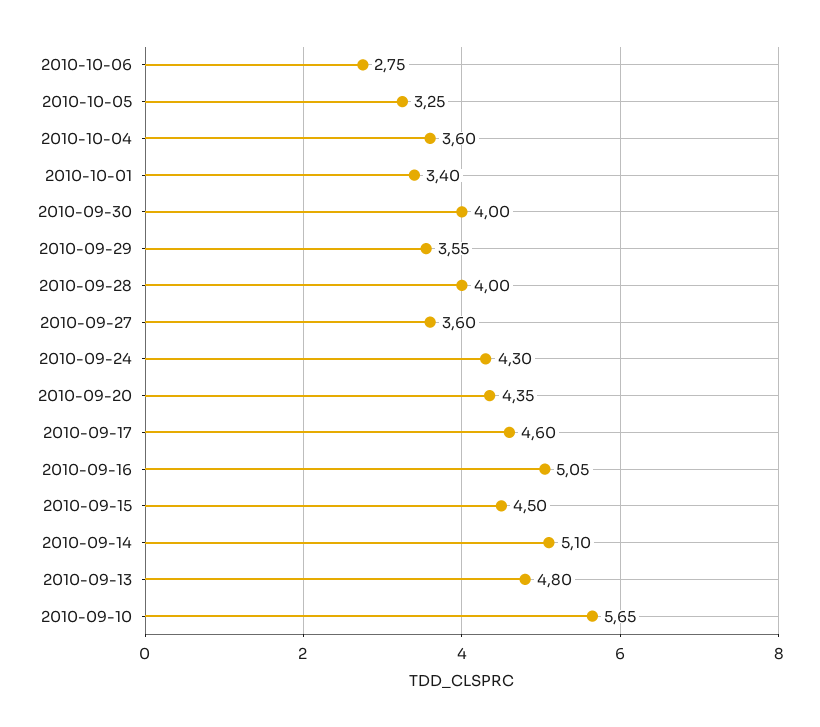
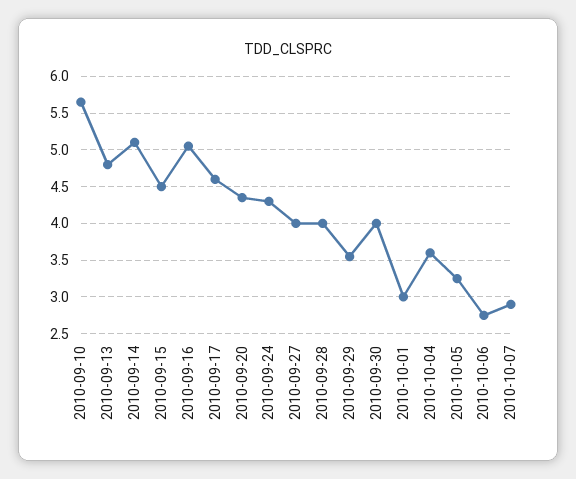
2010-10-01: 3.4 -> 3
2010-09-27: 3.6 -> 4
2010-10-07: none -> 2.9

